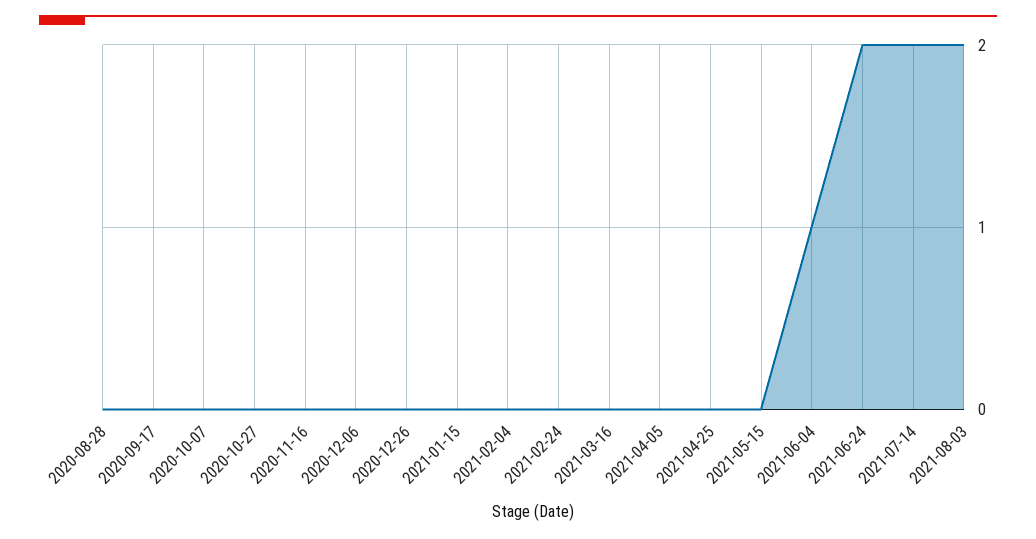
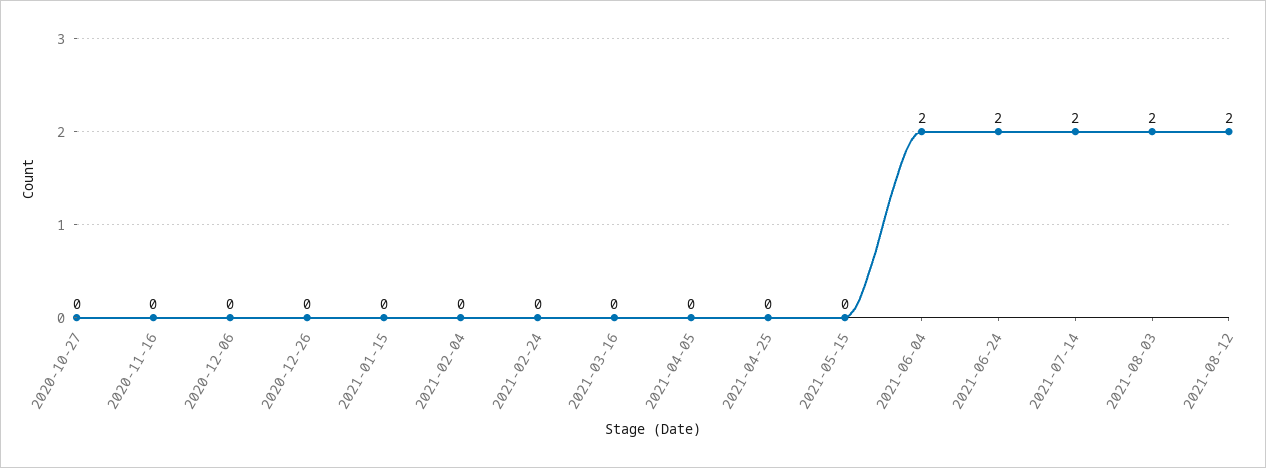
2020-08-28: 0 -> none
2020-09-17: 0 -> none
2020-10-07: 0 -> none
2021-06-04: 1 -> 2
2021-08-12: none -> 2

